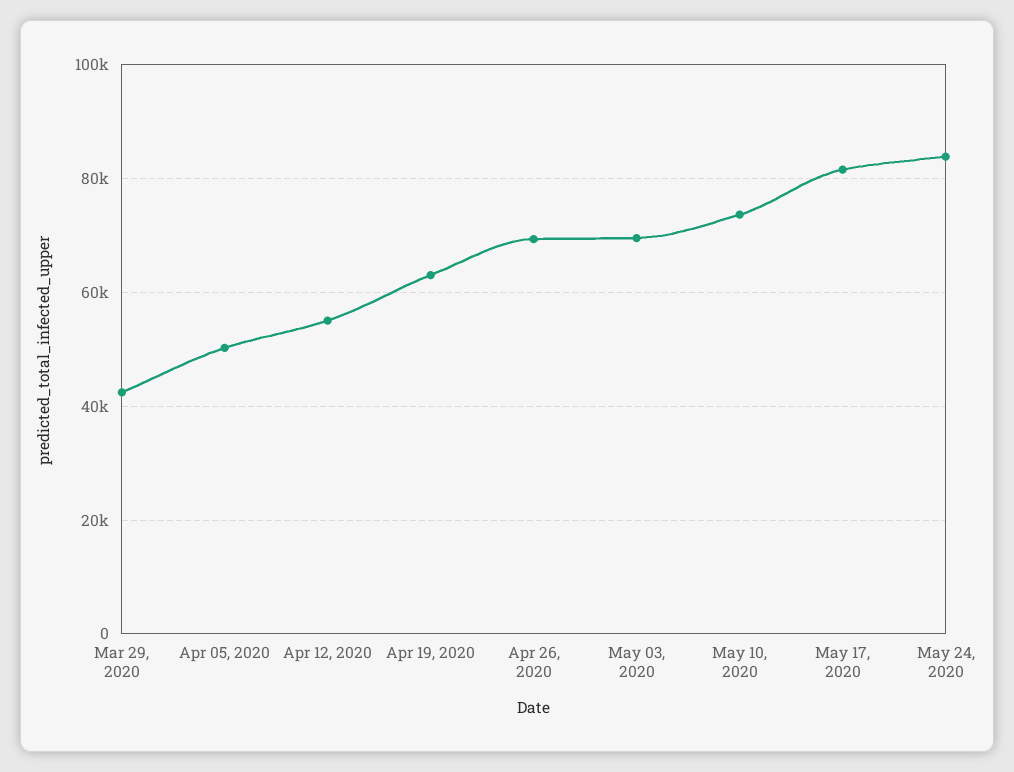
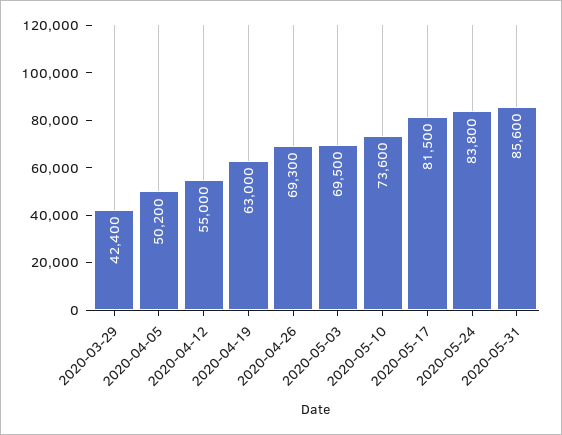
2020-05-31: none -> 85600

